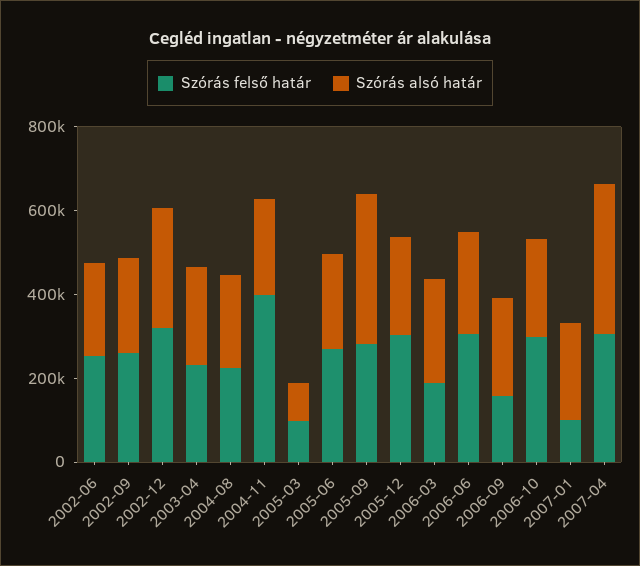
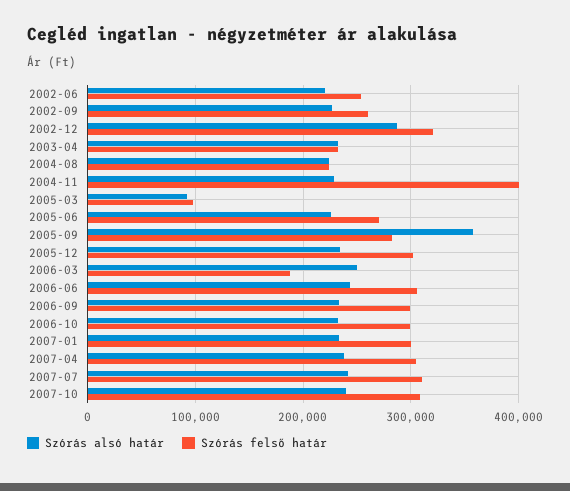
Szórás felső határ, 2006-09: 150000 -> 300000
Szórás felső határ, 2007-01: 100000 -> 300000
Szórás alsó határ, 2007-04: 350000 -> 240000
Szórás alsó határ, 2007-07: none -> 240000
Szórás felső határ, 2007-07: none -> 310000
Szórás alsó határ, 2007-10: none -> 240000
Szórás felső határ, 2007-10: none -> 310000

